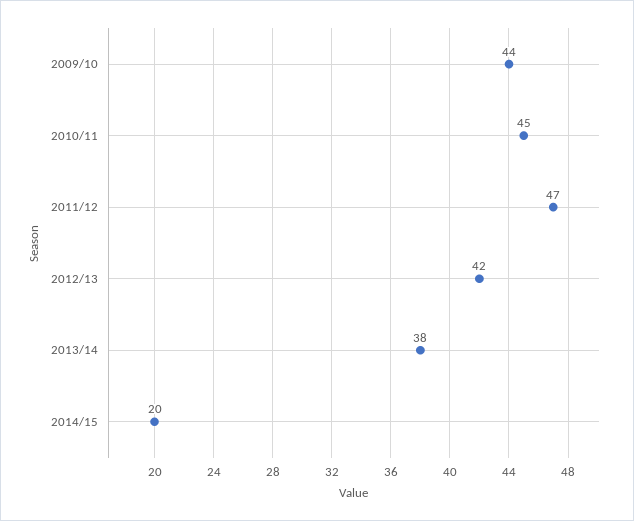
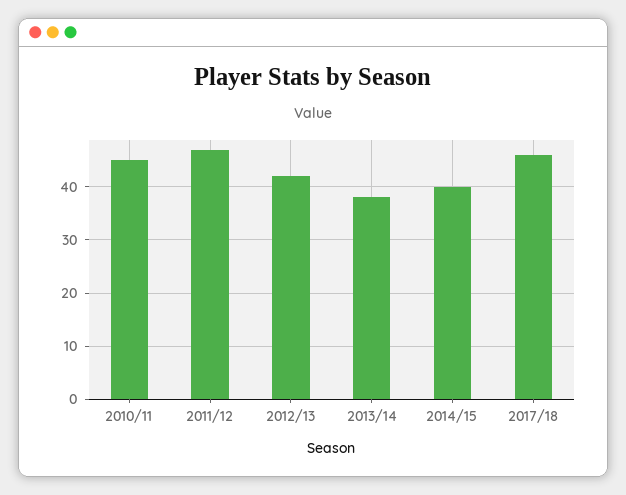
2009/10: 44 -> none
2014/15: 20 -> 40
2017/18: none -> 45

